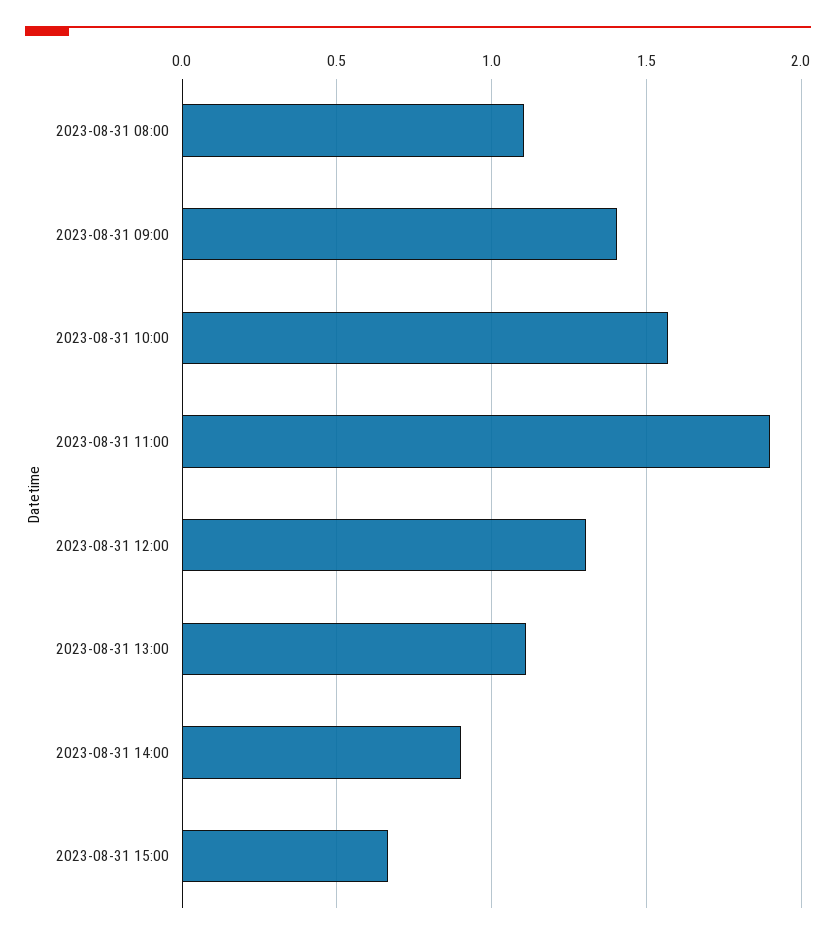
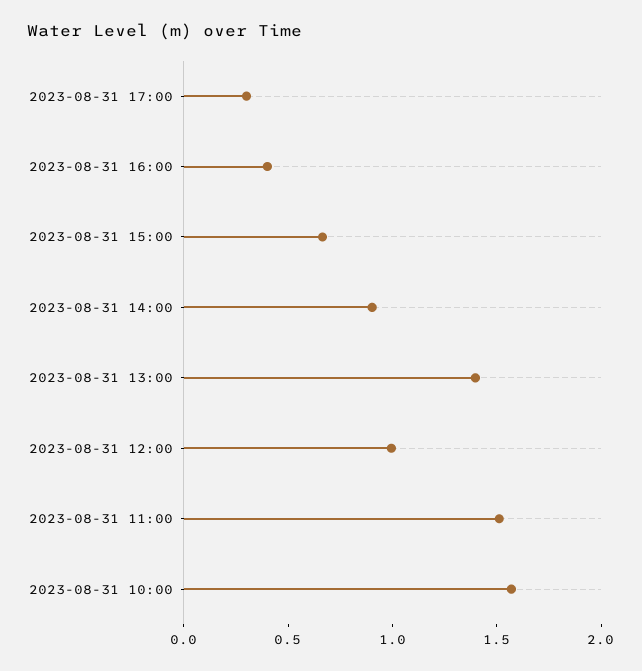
2023-08-31 08:00: 1.1 -> none
2023-08-31 09:00: 1.4 -> none
2023-08-31 11:00: 1.9 -> 1.5
2023-08-31 12:00: 1.3 -> 1
2023-08-31 13:00: 1.1 -> 1.4
2023-08-31 17:00: none -> 0.3
2023-08-31 16:00: none -> 0.4

